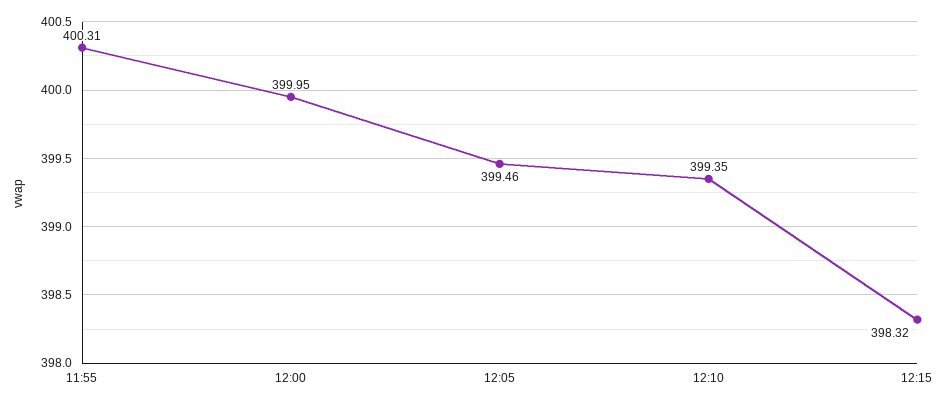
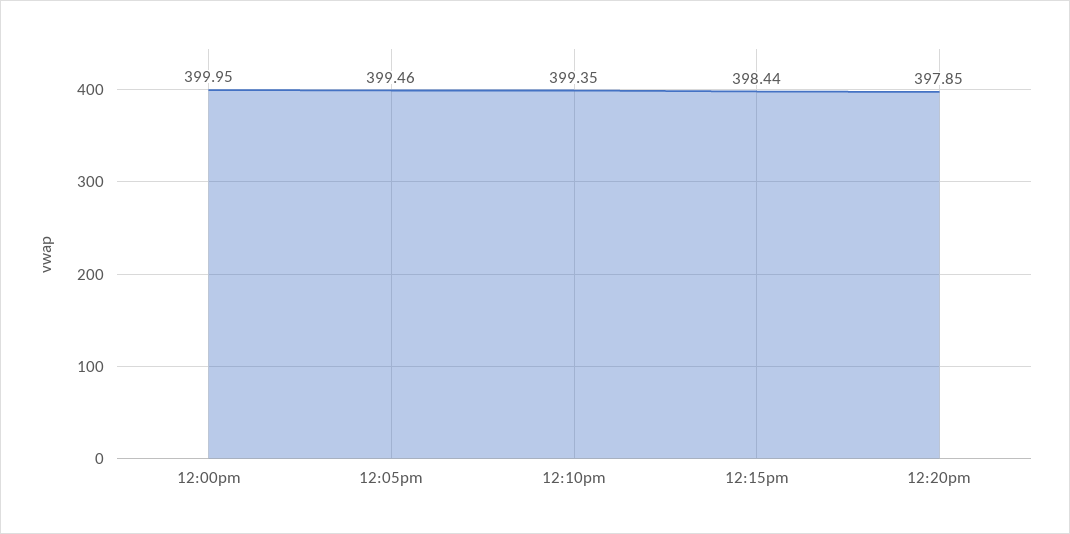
11:55: 400.31 -> none
12:15: 398.32 -> 398.44
12:20pm: none -> 397.85

